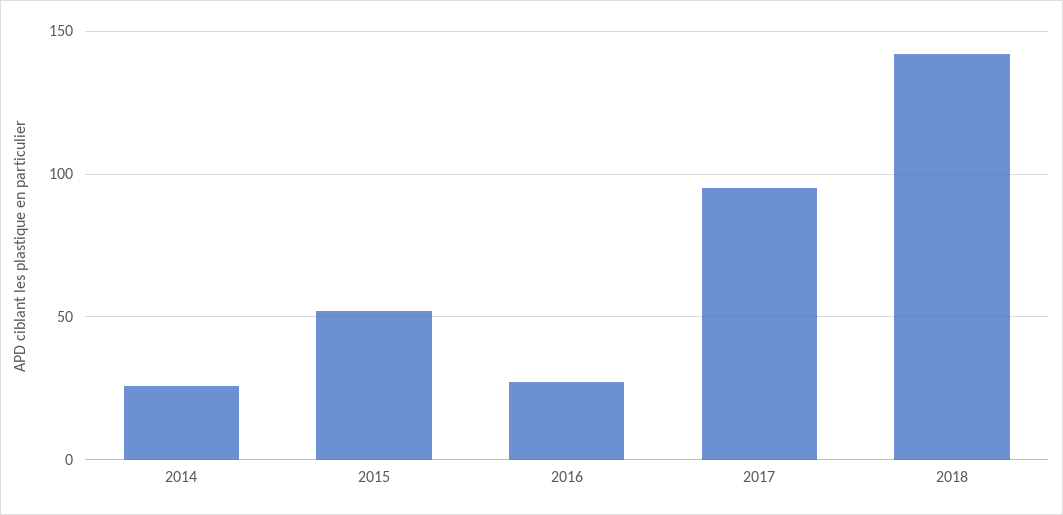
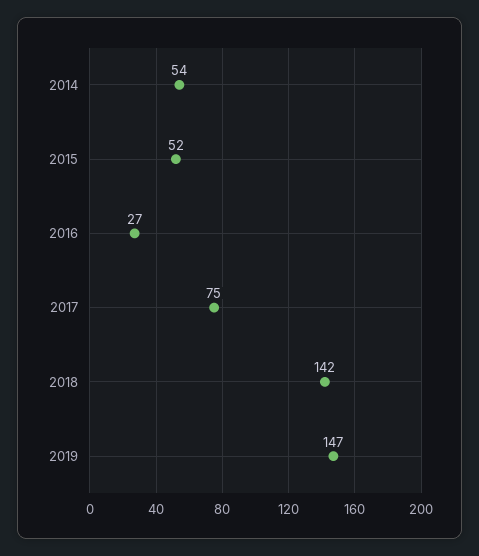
2014: 25 -> 54
2017: 95 -> 75
2019: none -> 147

